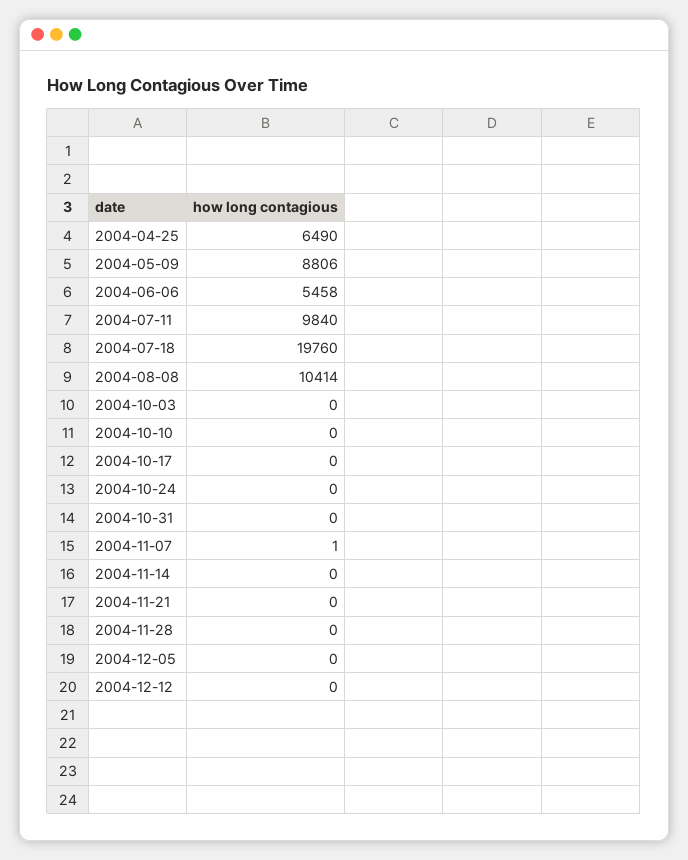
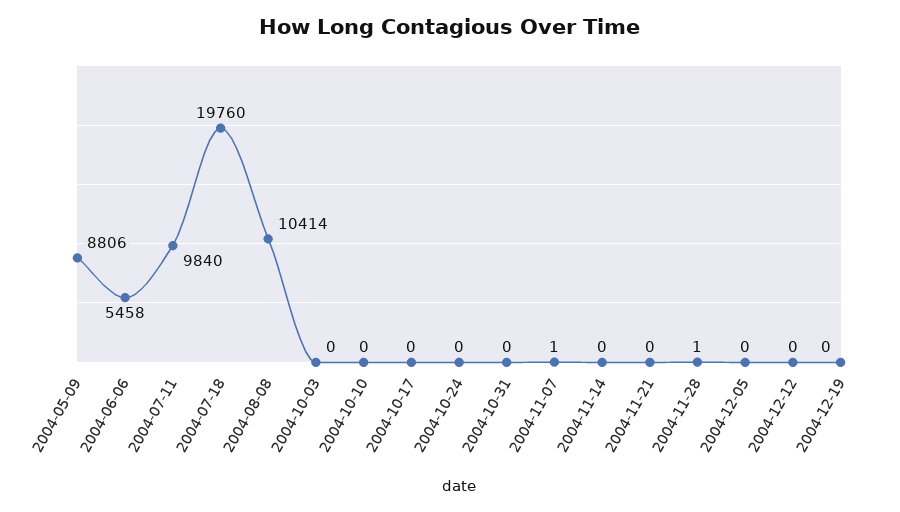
2004-04-25: 6490 -> none
2004-11-28: 0 -> 1
2004-12-19: none -> 0

